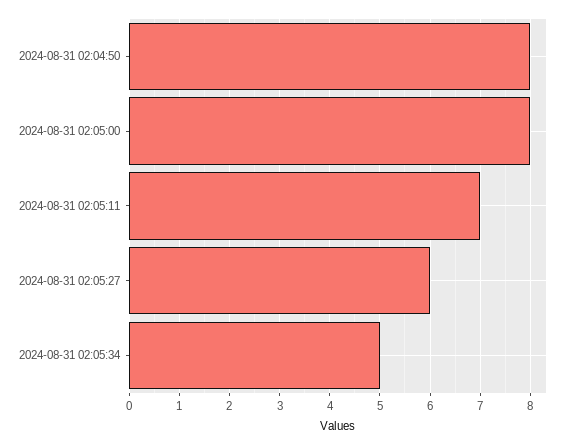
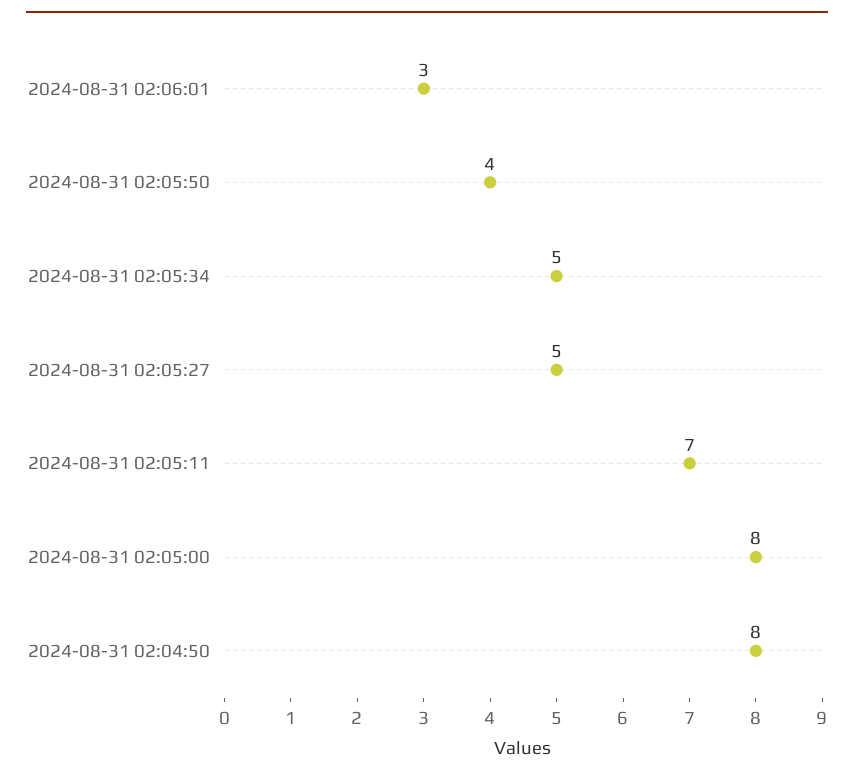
2024-08-31 02:05:27: 6 -> 5
2024-08-31 02:06:01: none -> 3
2024-08-31 02:05:50: none -> 4

